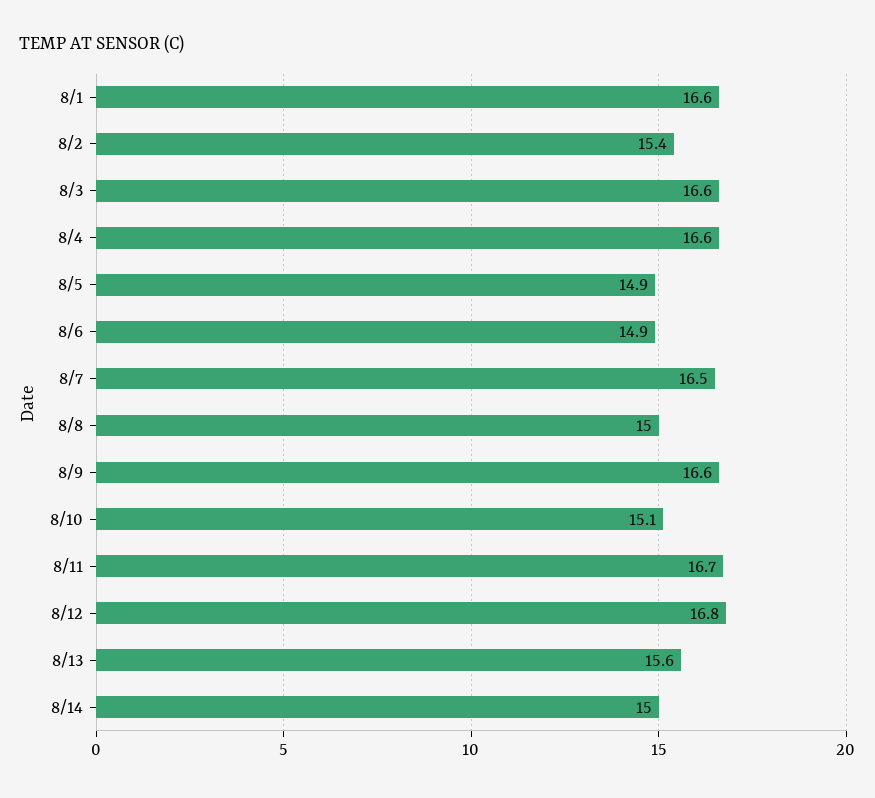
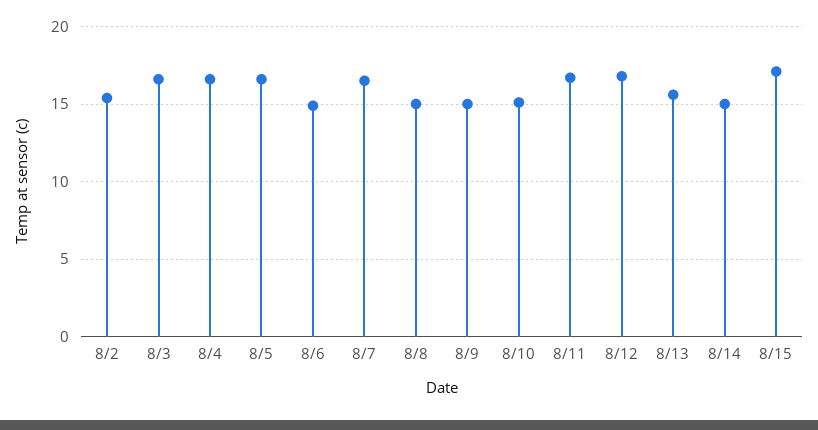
8/1: 16.6 -> none
8/5: 14.9 -> 16.5
8/9: 16.6 -> 15
8/15: none -> 17

